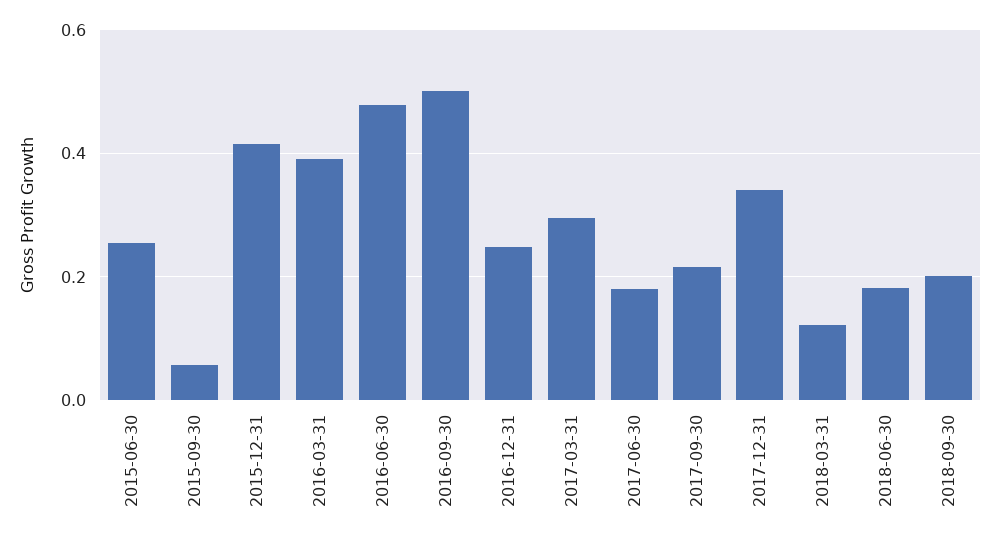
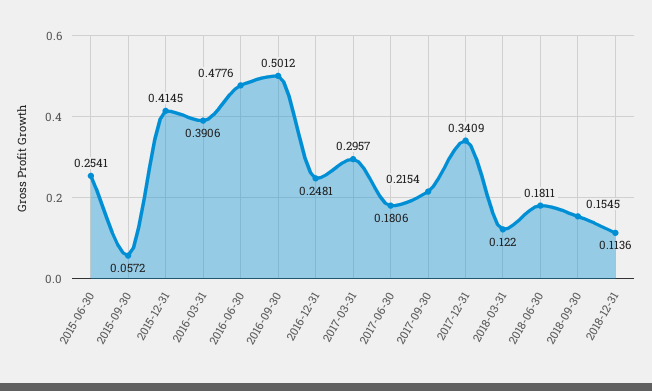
2018-09-30: 0.2 -> 0.1545
2018-12-31: none -> 0.1136

